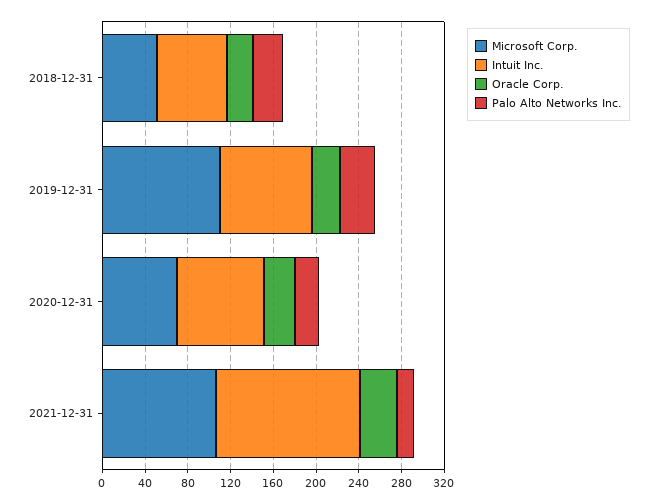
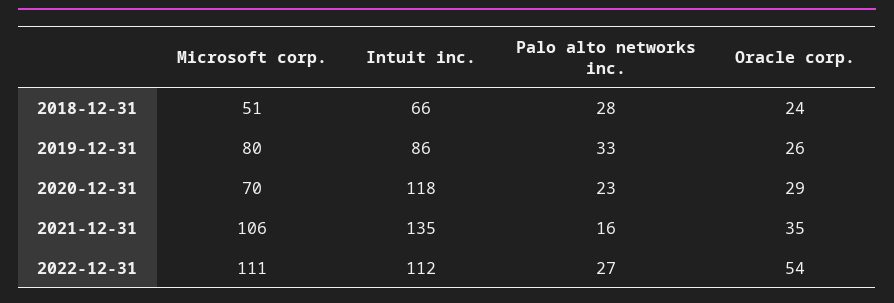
Microsoft Corp., 2019-12-31: 110 -> 80
Intuit Inc., 2020-12-31: 80 -> 118
Microsoft Corp., 2022-12-31: none -> 111
Intuit Inc., 2022-12-31: none -> 112
Palo Alto Networks Inc., 2022-12-31: none -> 27
Oracle Corp., 2022-12-31: none -> 54

